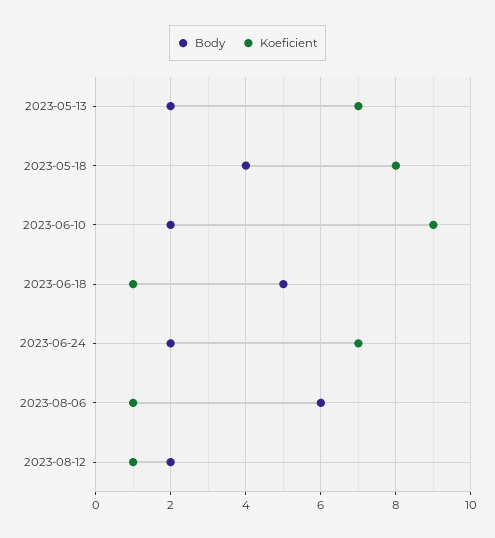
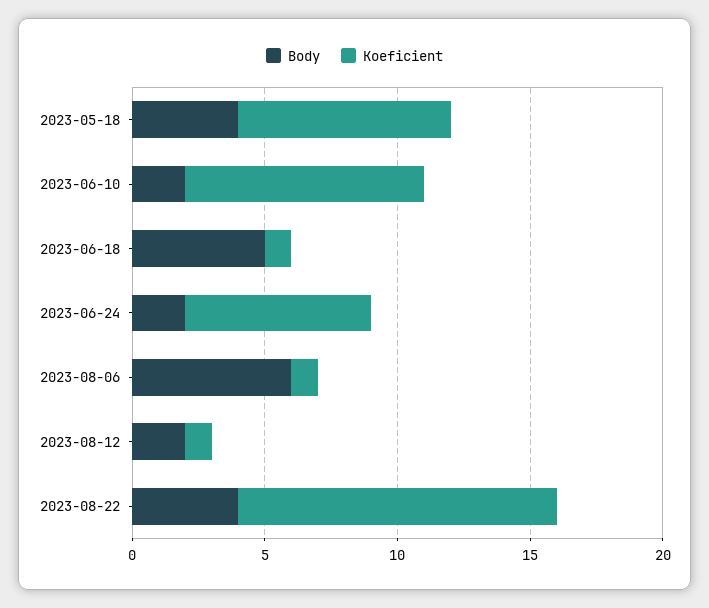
Body, 2023-05-13: 2 -> none
Koeficient, 2023-05-13: 7 -> none
Body, 2023-08-22: none -> 4
Koeficient, 2023-08-22: none -> 12

